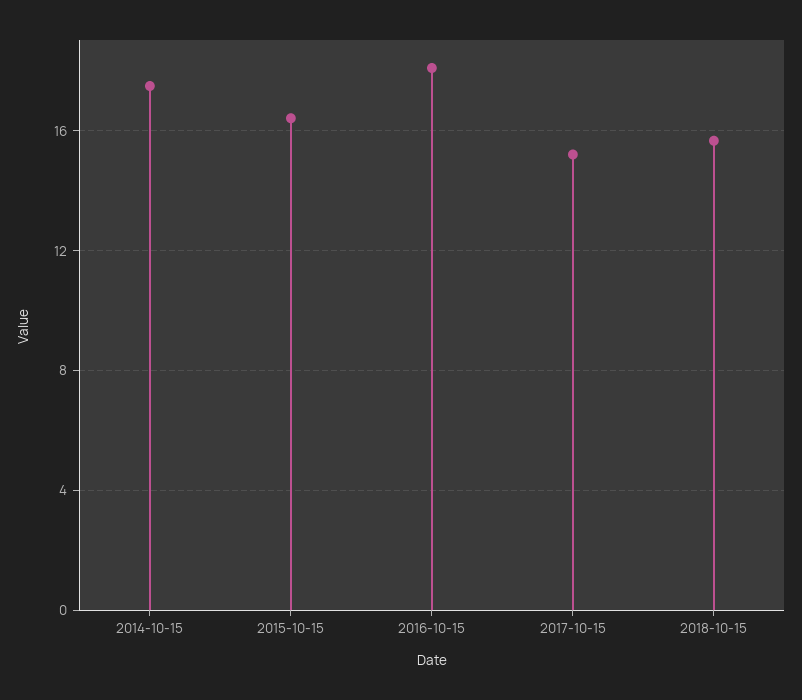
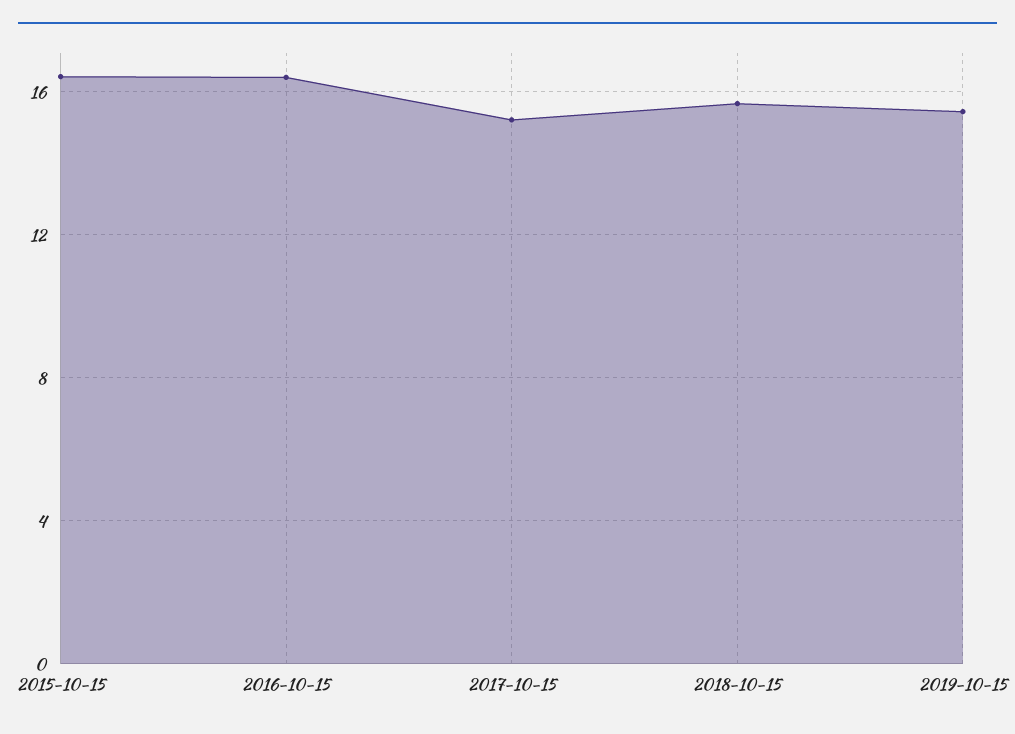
2014-10-15: 17.5 -> none
2016-10-15: 18 -> 16.5
2019-10-15: none -> 15.5

